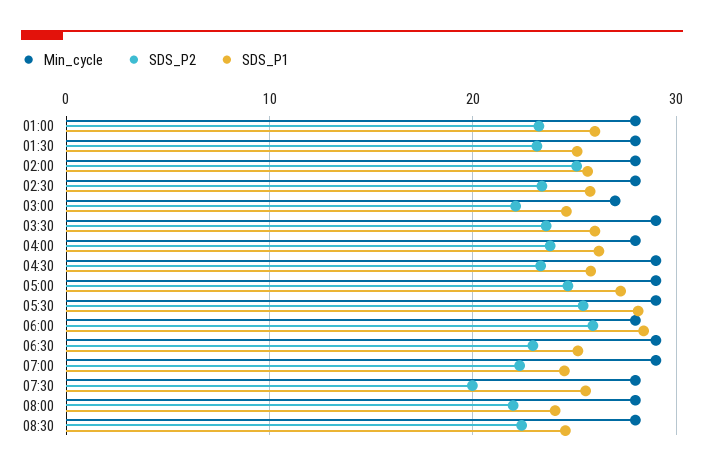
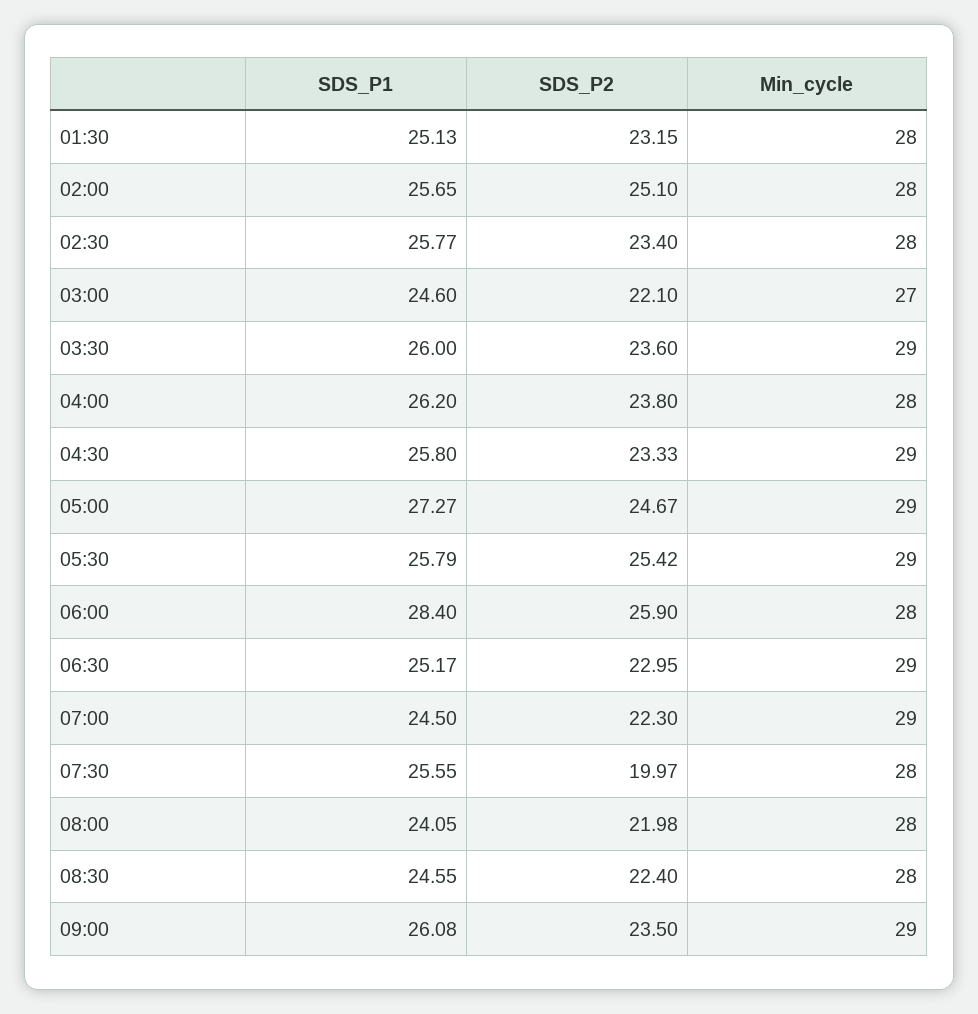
Min_cycle, 01:00: 28 -> none
SDS_P2, 01:00: 23 -> none
SDS_P1, 01:00: 26 -> none
SDS_P1, 05:30: 28 -> 25.79
SDS_P1, 09:00: none -> 26.08
SDS_P2, 09:00: none -> 23.5
Min_cycle, 09:00: none -> 29

